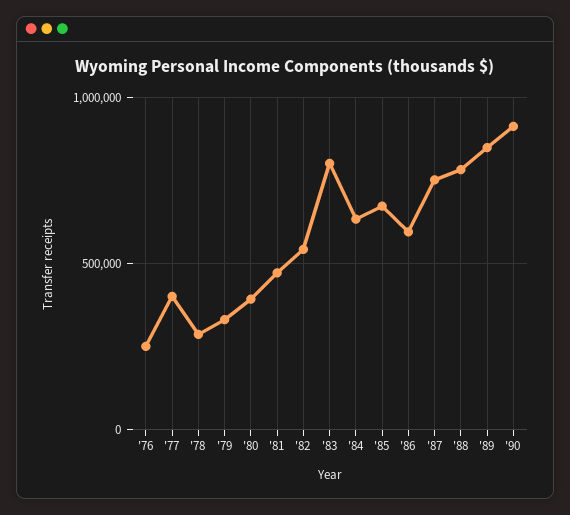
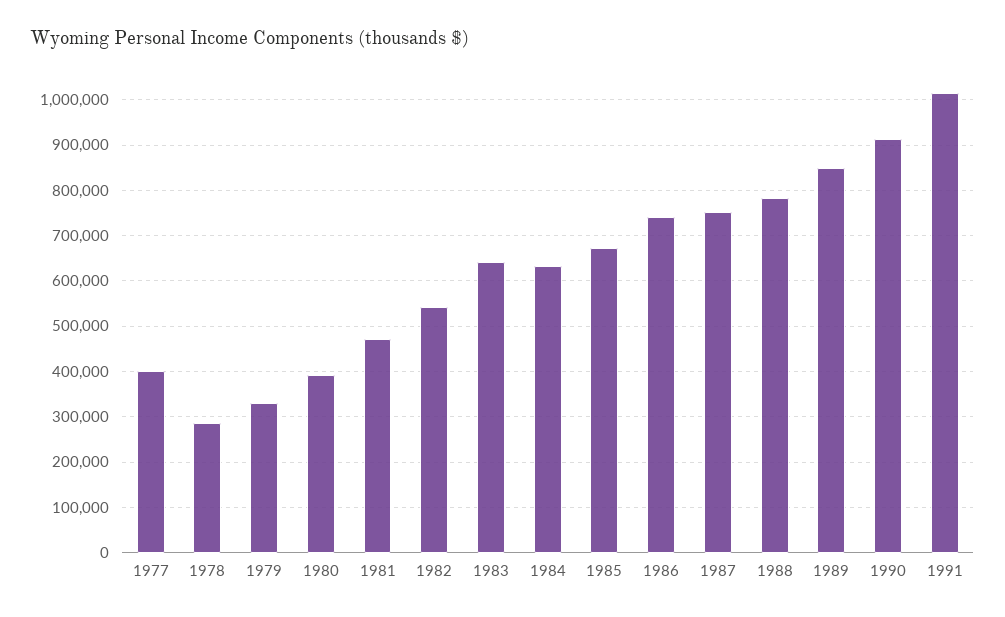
'76: 250000 -> none
'83: 800000 -> 640000
'86: 600000 -> 740000
1991: none -> 1020000

